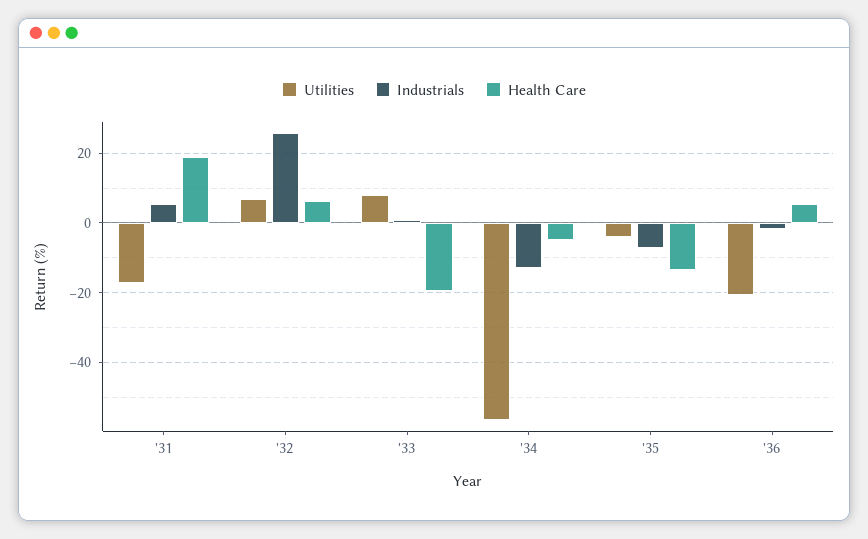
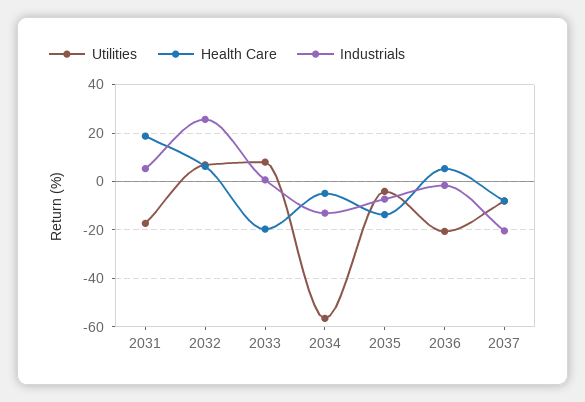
Utilities, 2037: none -> -7.5
Health Care, 2037: none -> -7.5
Industrials, 2037: none -> -20

